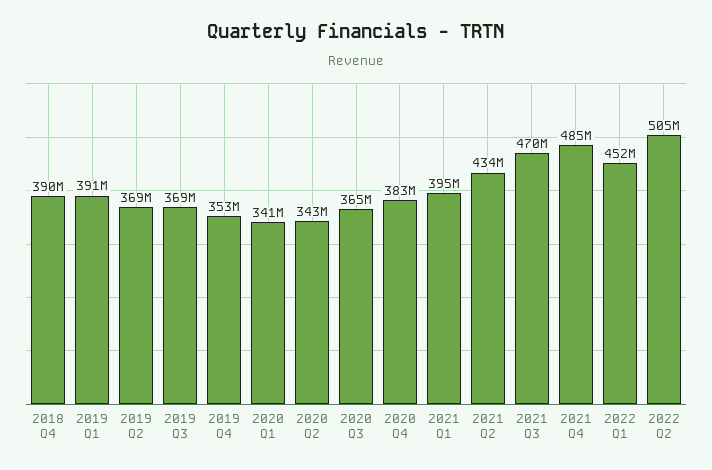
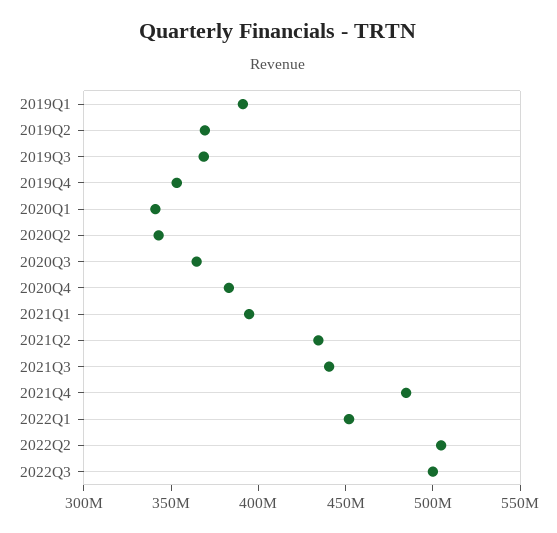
2018 Q4: 390000000 -> none
2021 Q3: 470000000 -> 440000000
2022Q3: none -> 500000000

